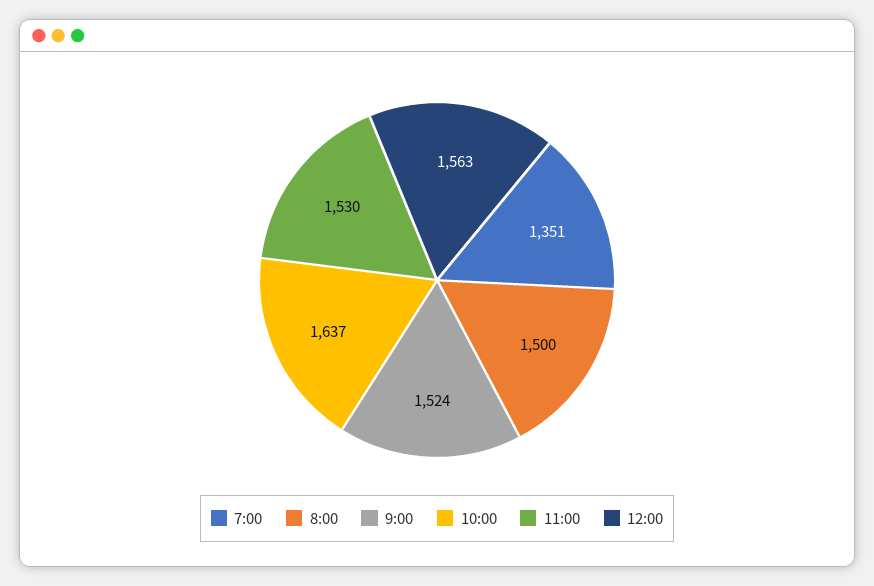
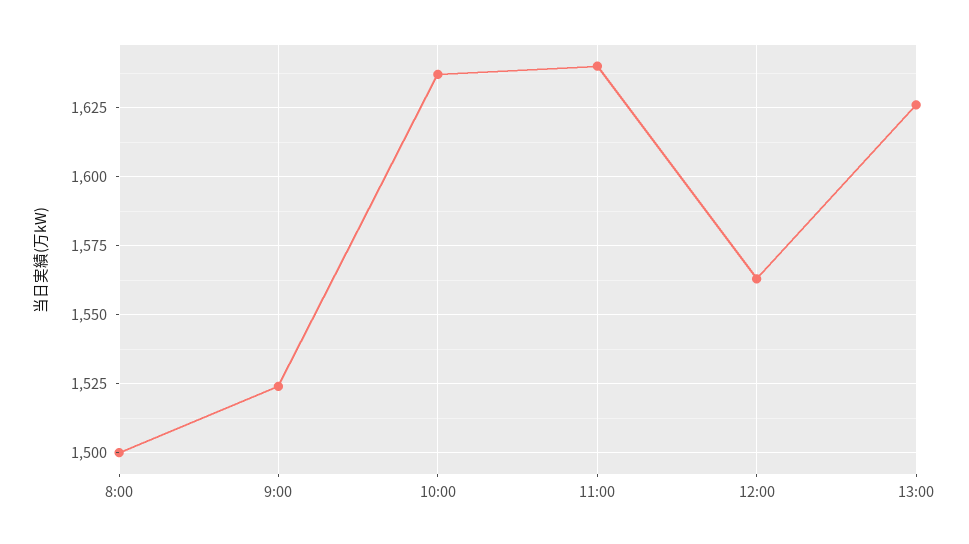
7:00: 1351 -> none
11:00: 1530 -> 1640
13:00: none -> 1625

